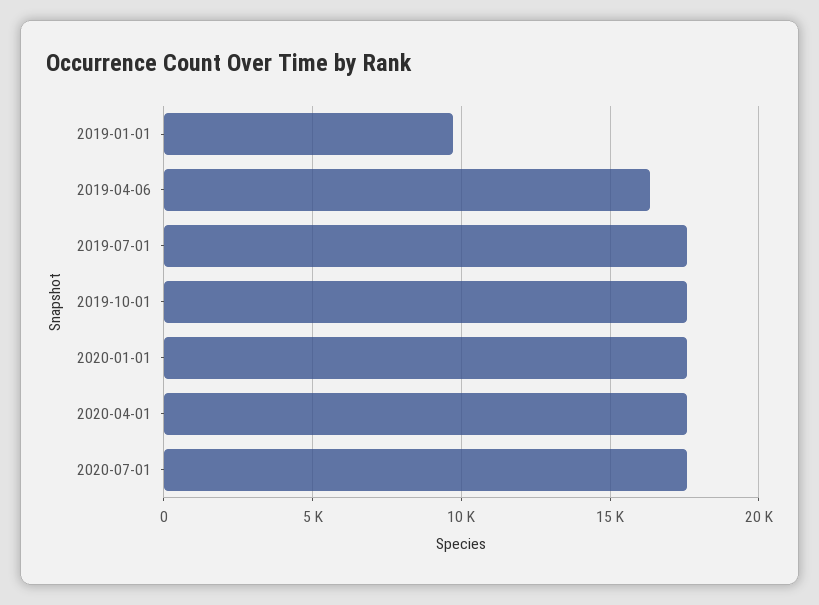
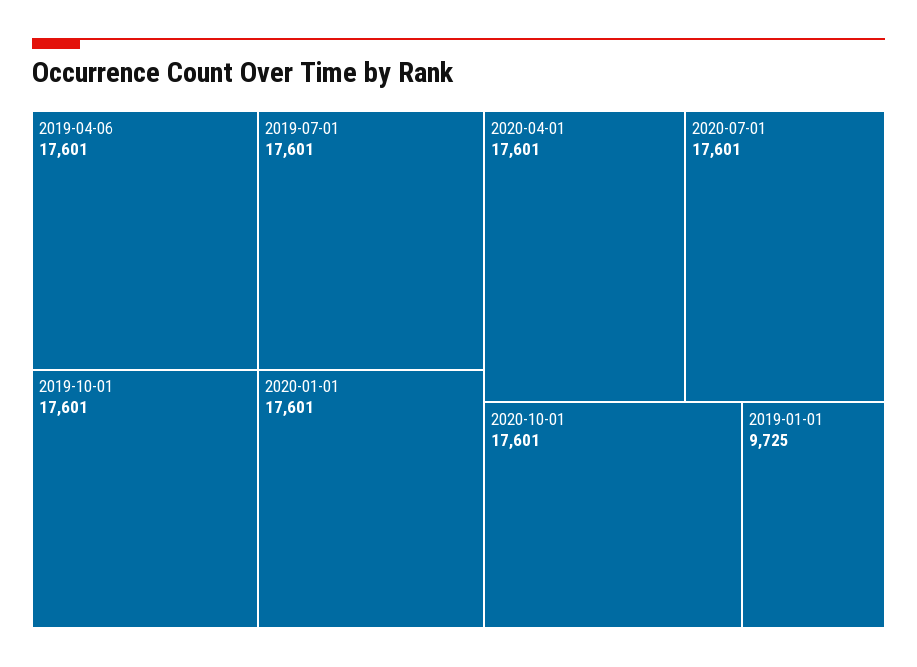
2019-04-06: 16500 -> 17601
2020-10-01: none -> 17601

